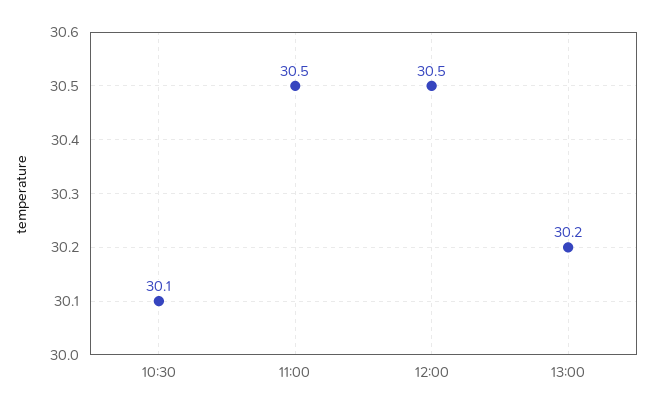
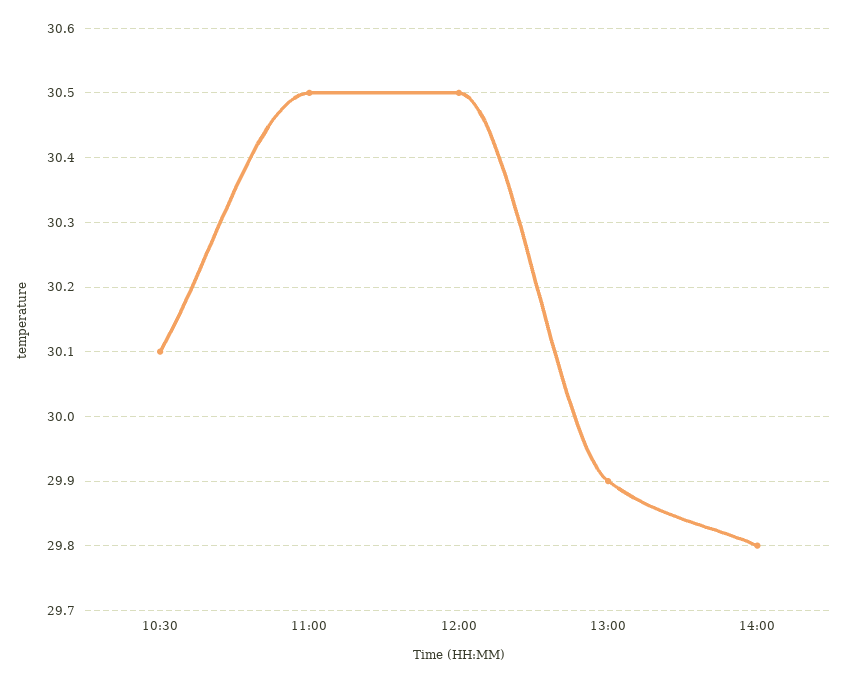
13:00: 30.2 -> 29.9
14:00: none -> 29.8

